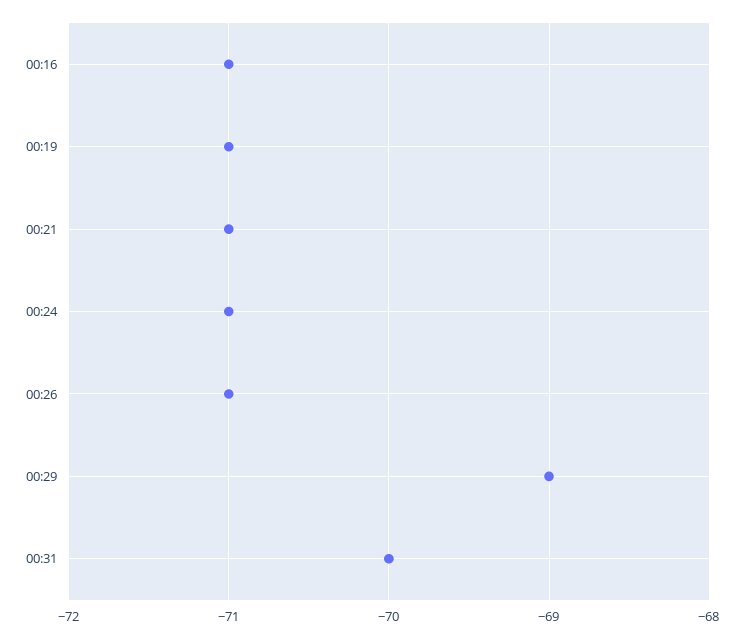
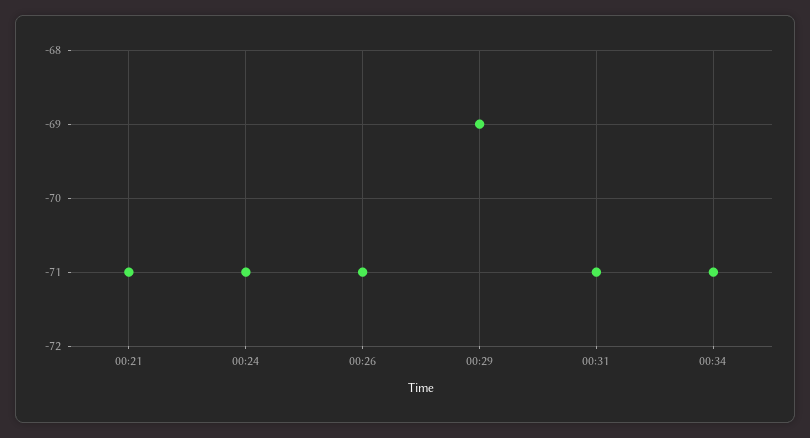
00:16: -71 -> none
00:19: -71 -> none
00:31: -70 -> -71
00:34: none -> -71

